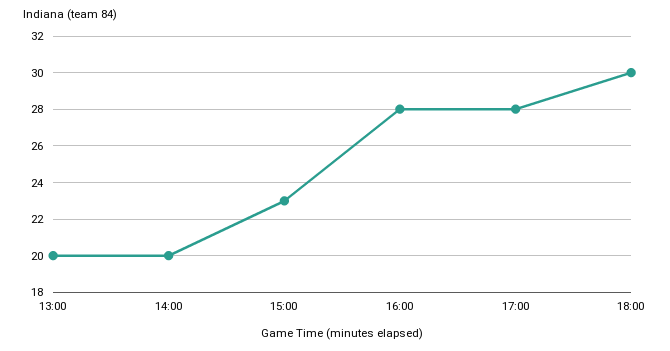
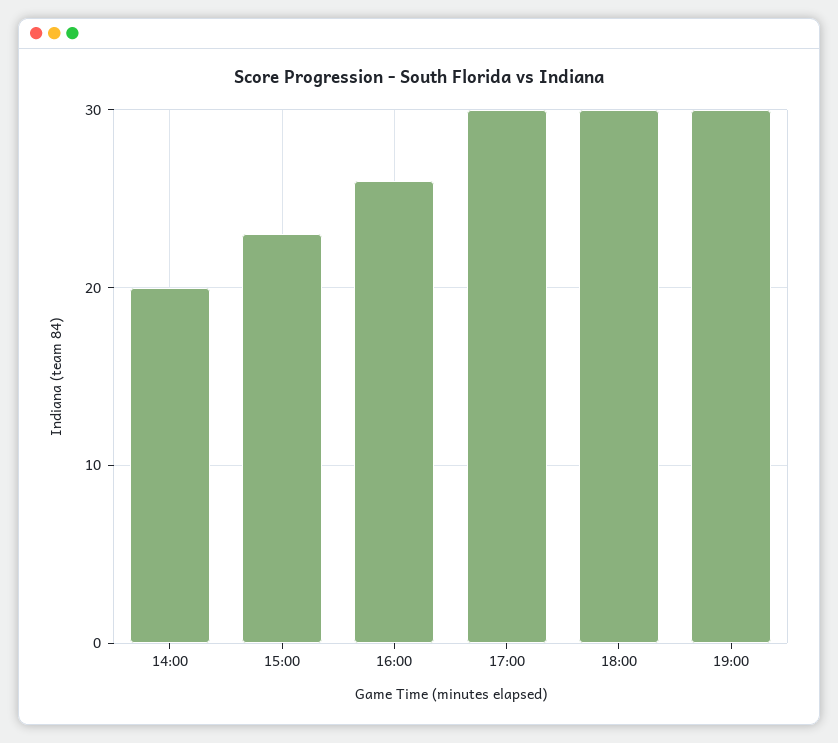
13:00: 20 -> none
16:00: 28 -> 26
17:00: 28 -> 30
19:00: none -> 30

